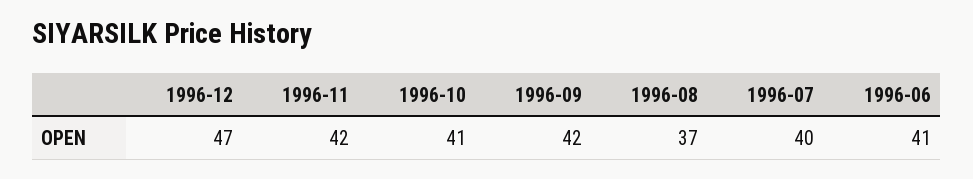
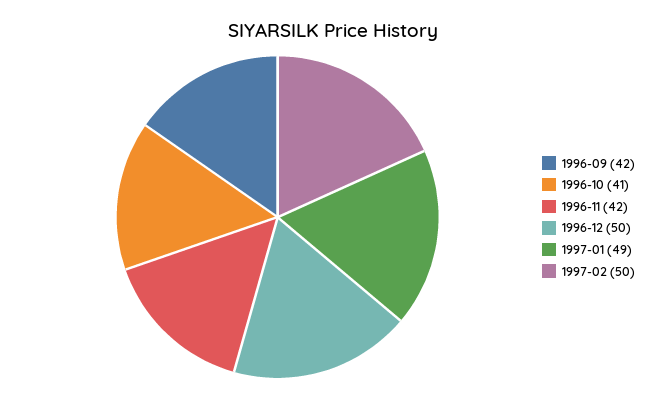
1996-12: 47 -> 50
1996-08: 37 -> none
1996-07: 40 -> none
1996-06: 41 -> none
1997-01: none -> 49
1997-02: none -> 50

